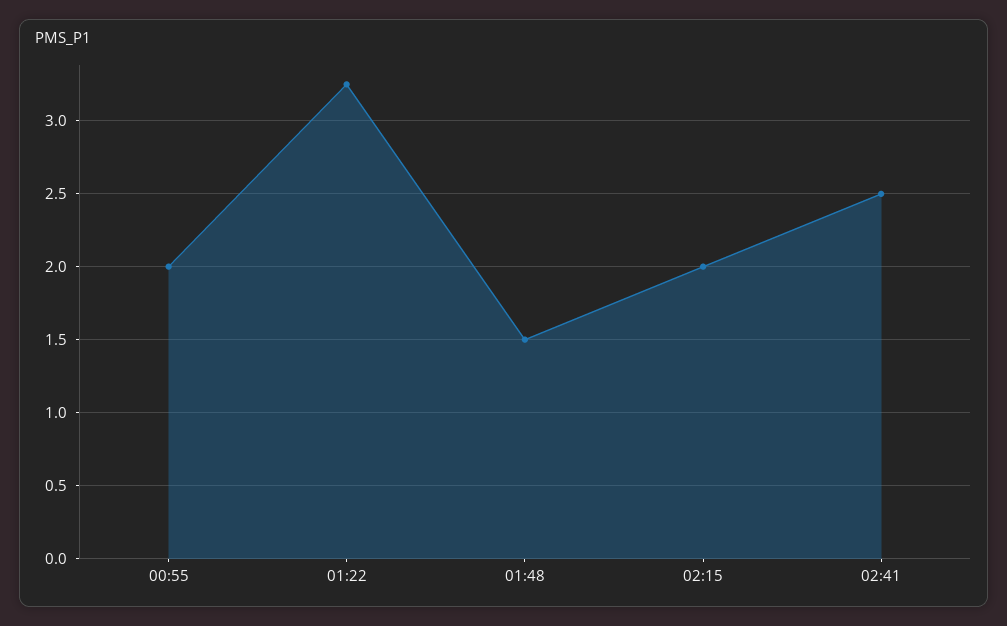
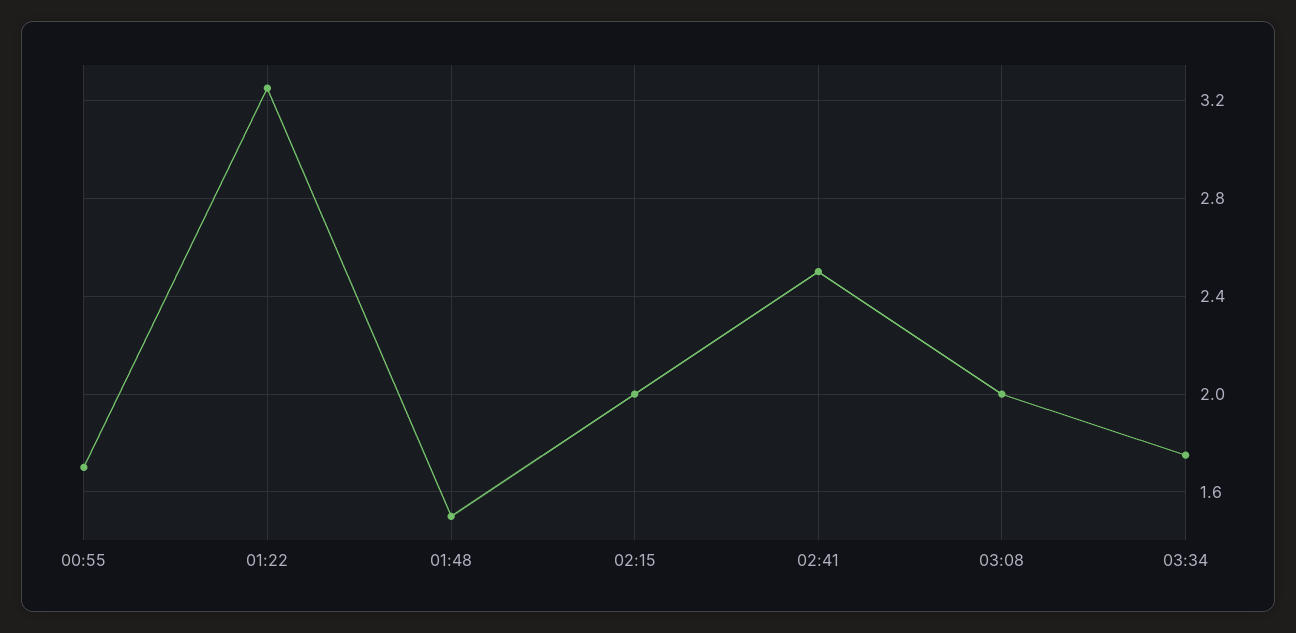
00:55: 2 -> 1.7
03:08: none -> 2
03:34: none -> 1.75

